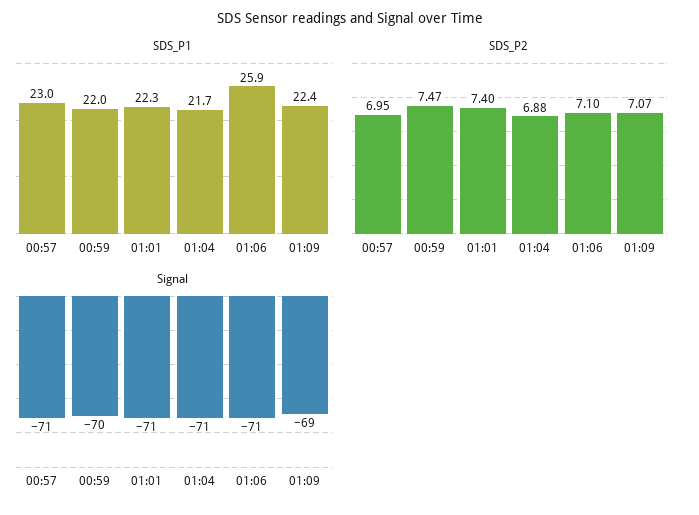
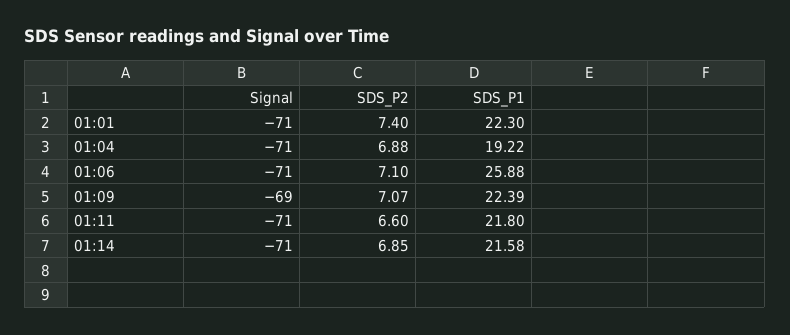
SDS_P1, 00:57: 23 -> none
SDS_P1, 00:59: 22 -> none
SDS_P1, 01:04: 21.7 -> 19.22
SDS_P2, 00:57: 6.95 -> none
SDS_P2, 00:59: 7.47 -> none
Signal, 00:57: -71 -> none
Signal, 00:59: -70 -> none
Signal, 01:11: none -> -71
SDS_P2, 01:11: none -> 6.6
SDS_P1, 01:11: none -> 21.8
Signal, 01:14: none -> -71
SDS_P2, 01:14: none -> 6.85
SDS_P1, 01:14: none -> 21.58

